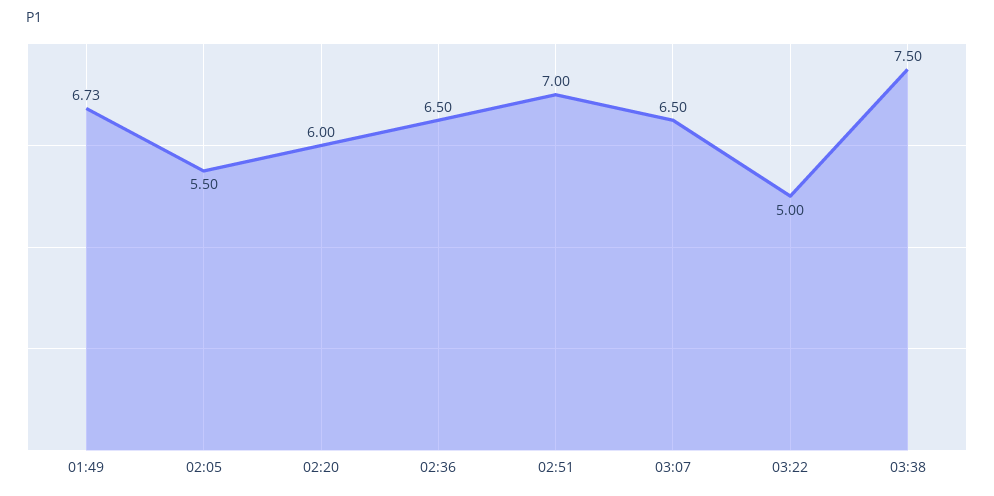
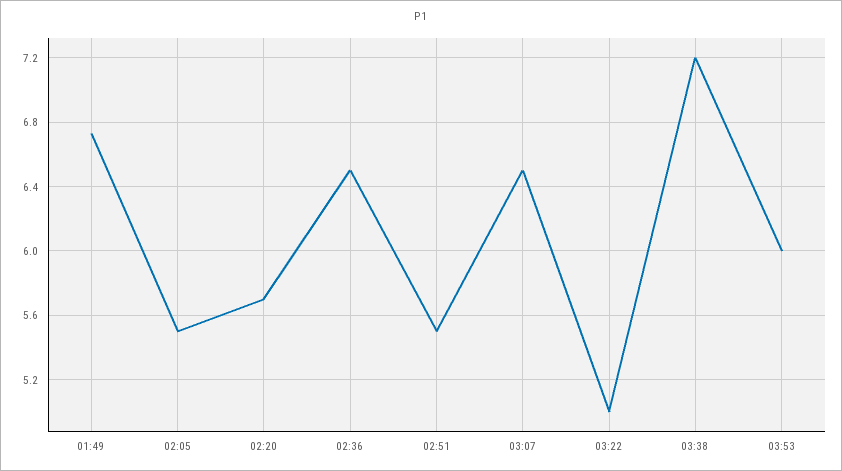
02:20: 6 -> 5.7
02:51: 7 -> 5.5
03:38: 7.5 -> 7.2
03:53: none -> 6

